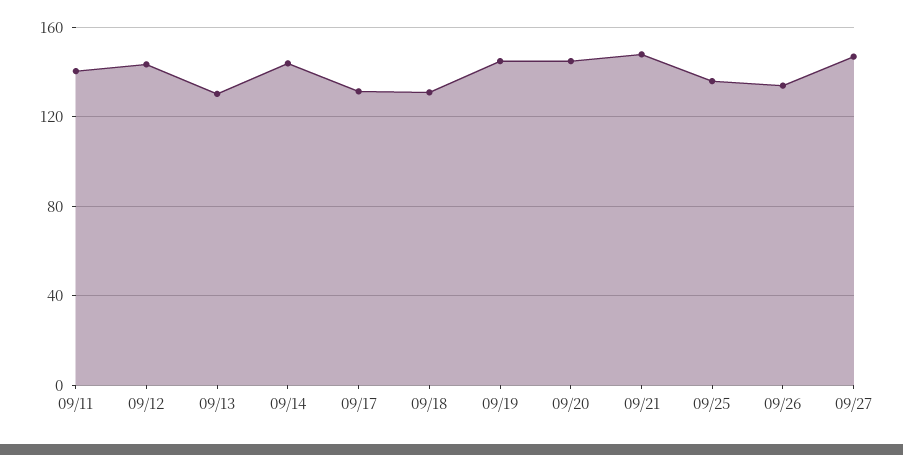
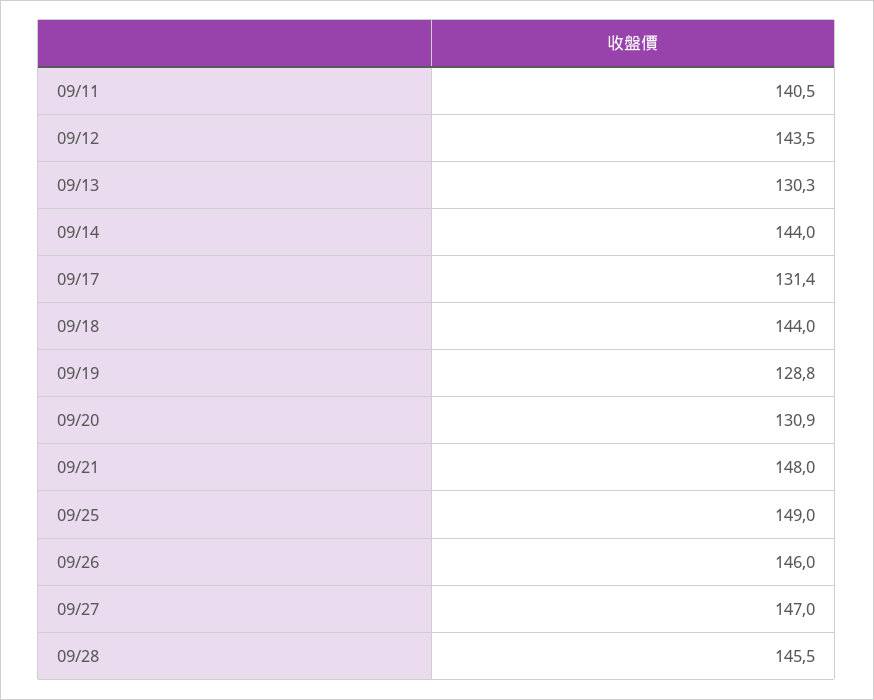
09/18: 130 -> 144
09/19: 145 -> 128.8
09/20: 145 -> 130.9
09/25: 135 -> 149
09/26: 135 -> 146
09/28: none -> 145.5

